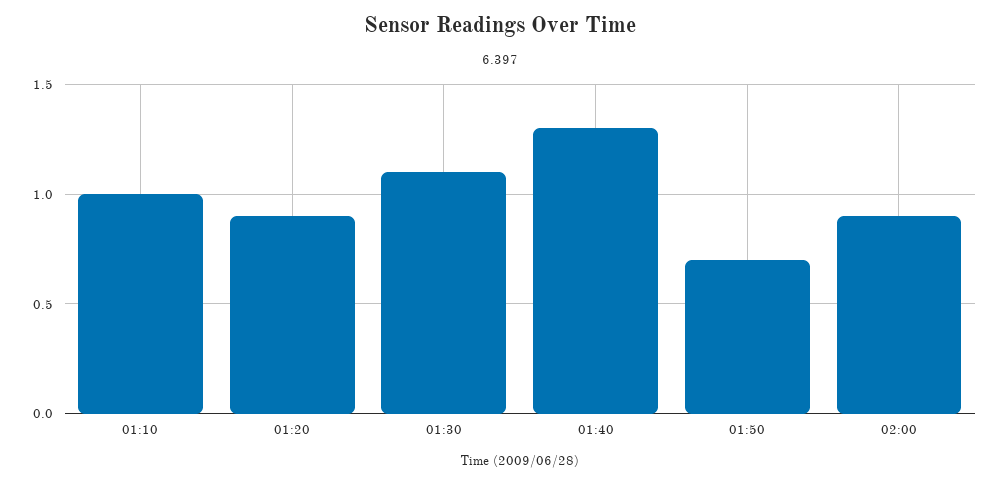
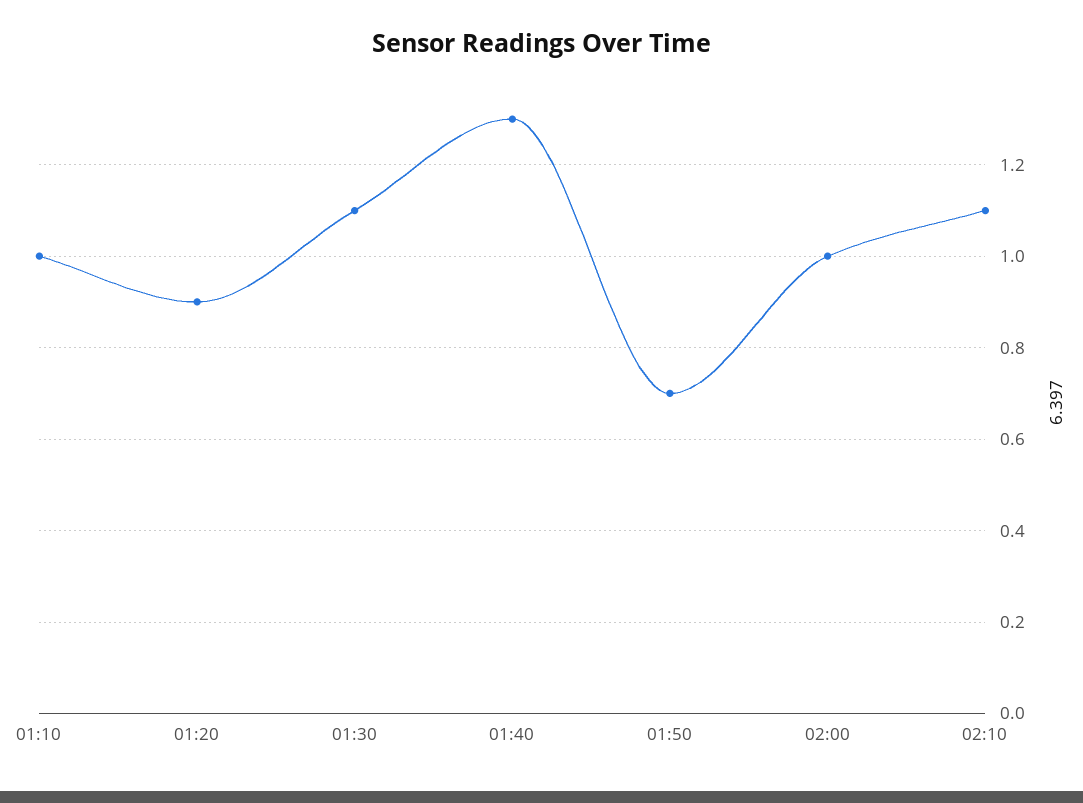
02:00: 0.9 -> 1
02:10: none -> 1.1

